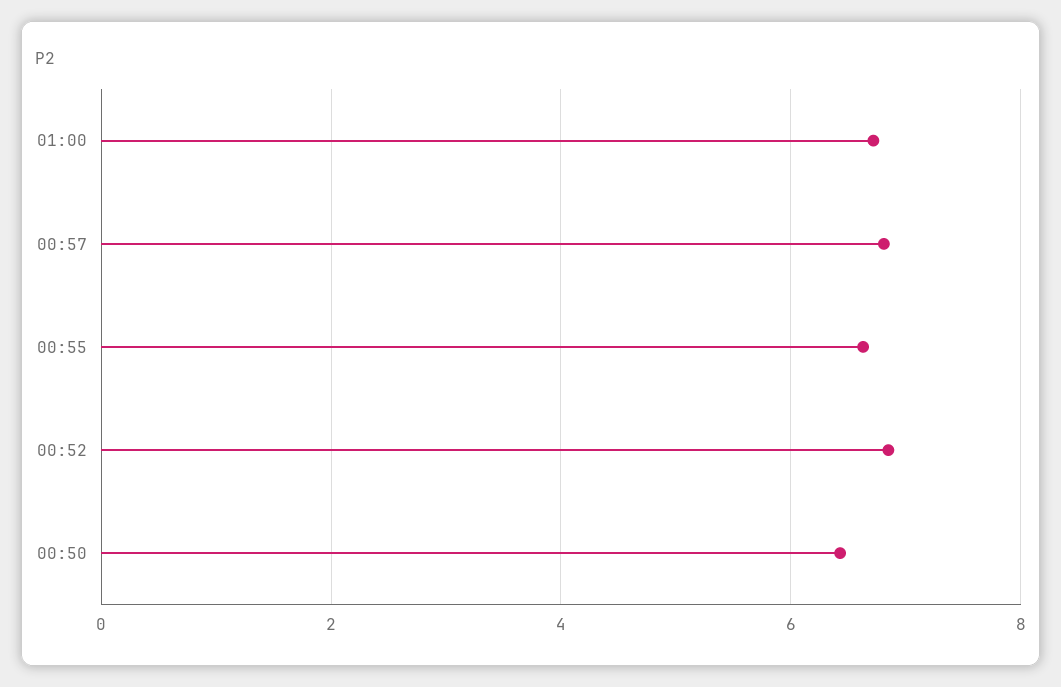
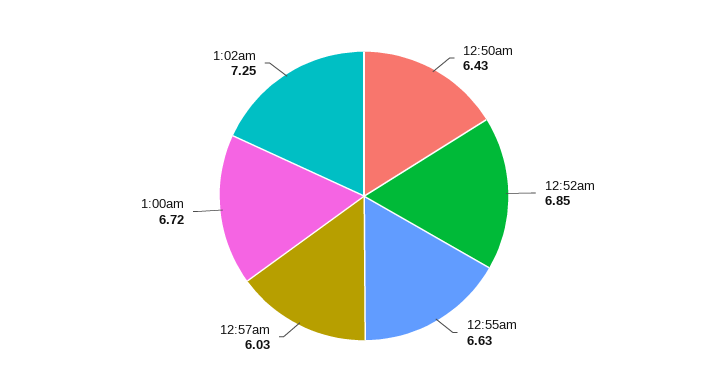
00:57: 6.8 -> 6.03
1:02am: none -> 7.25

